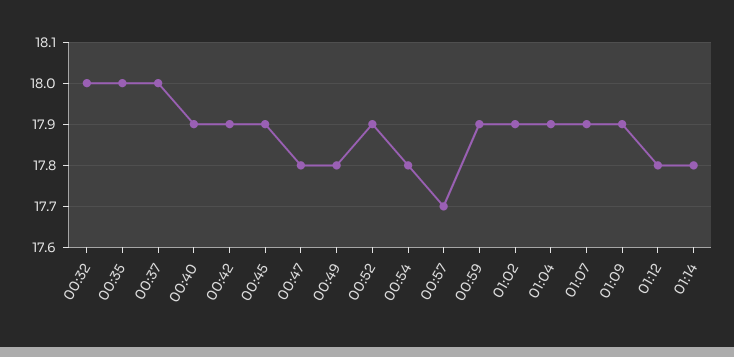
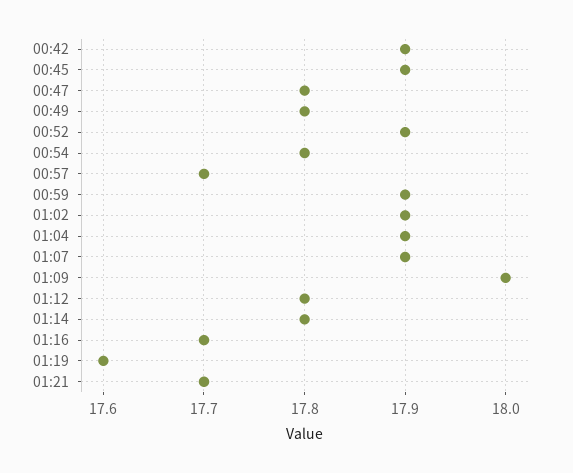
00:32: 18 -> none
00:35: 18 -> none
00:37: 18 -> none
00:40: 17.9 -> none
01:09: 17.9 -> 18
01:16: none -> 17.7
01:19: none -> 17.6
01:21: none -> 17.7

